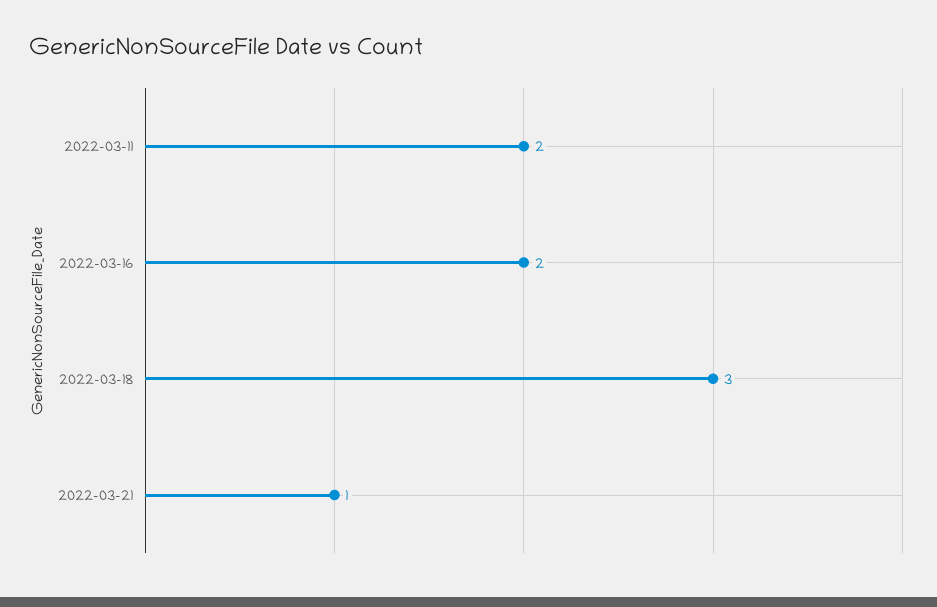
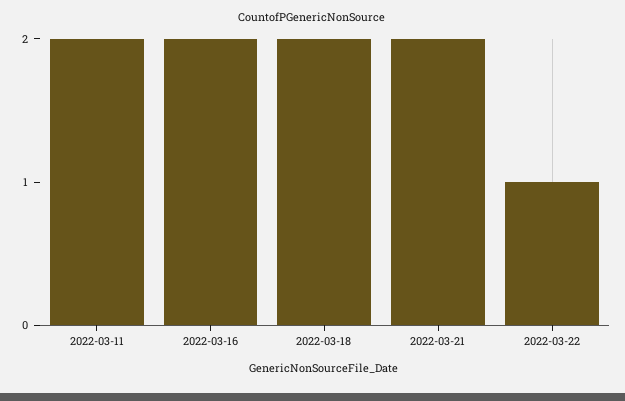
2022-03-18: 3 -> 2
2022-03-21: 1 -> 2
2022-03-22: none -> 1

